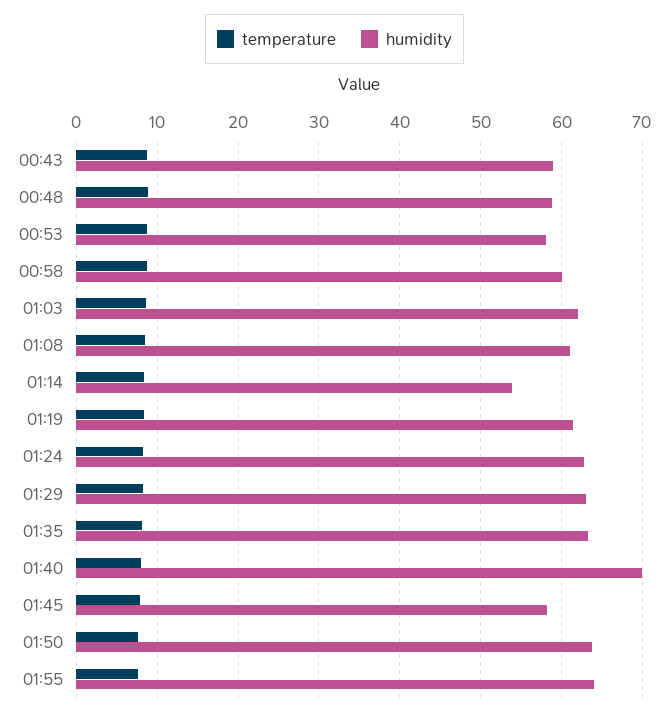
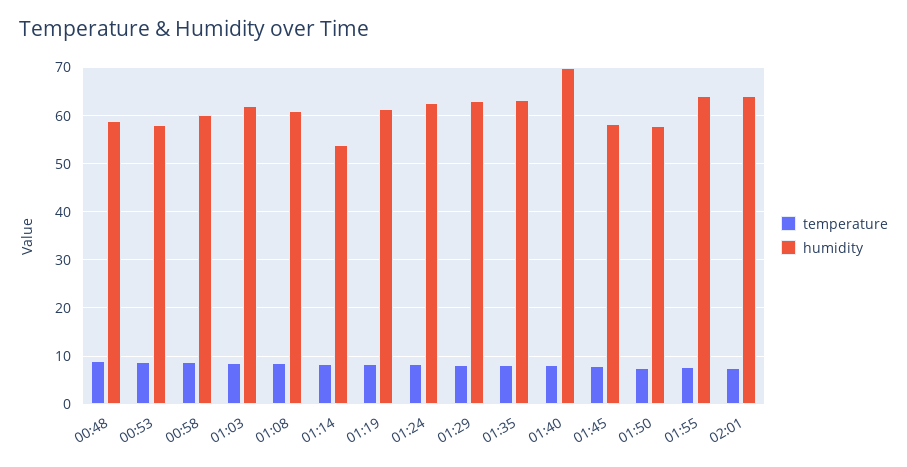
temperature, 00:43: 9 -> none
humidity, 00:43: 59 -> none
humidity, 01:50: 64 -> 58
temperature, 02:01: none -> 8
humidity, 02:01: none -> 64

